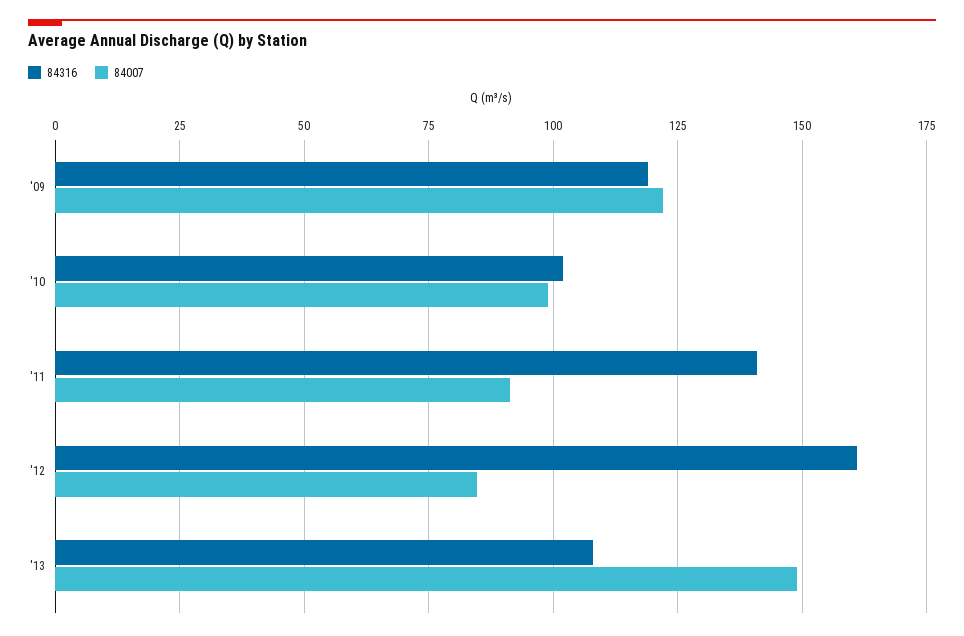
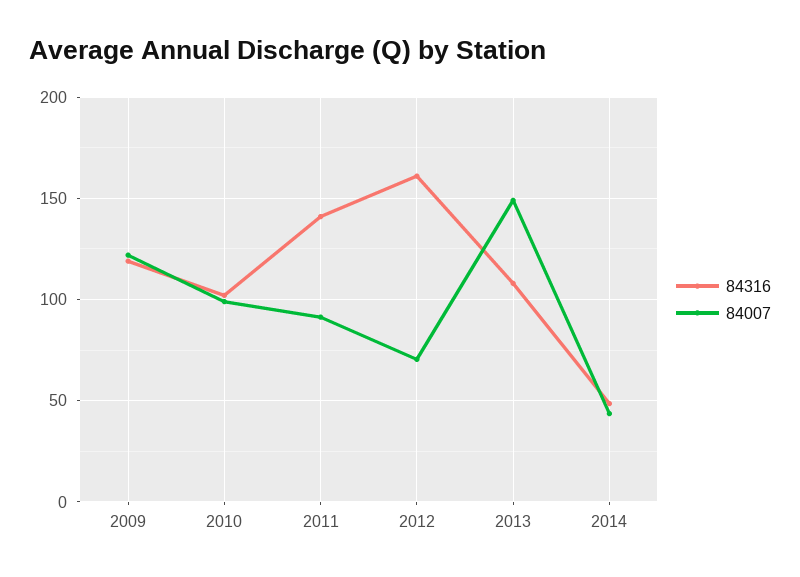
84007, '12: 85 -> 70
84316, 2014: none -> 50
84007, 2014: none -> 45

